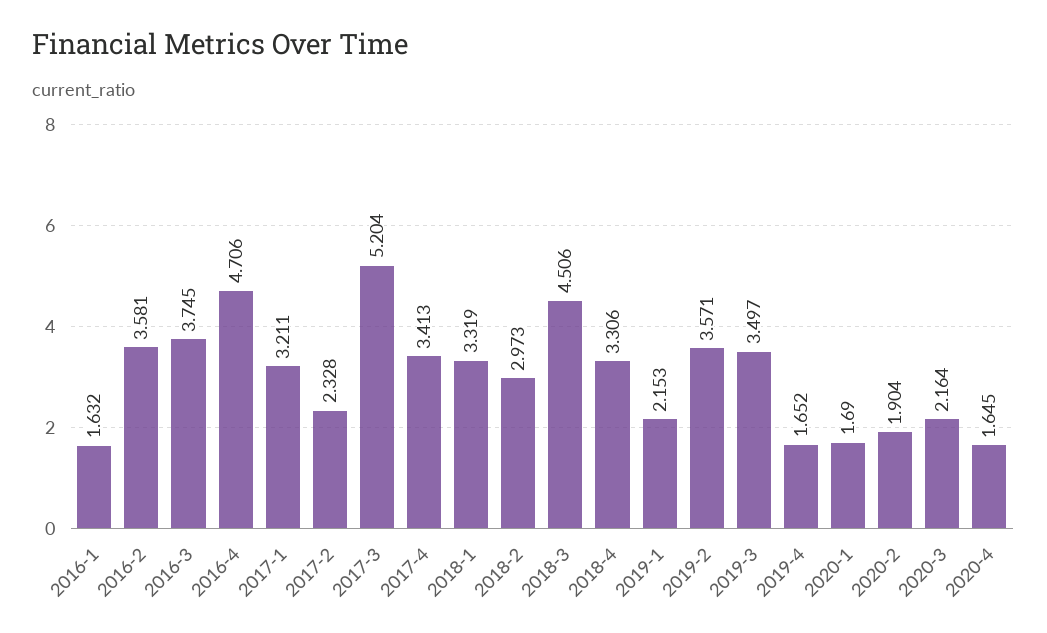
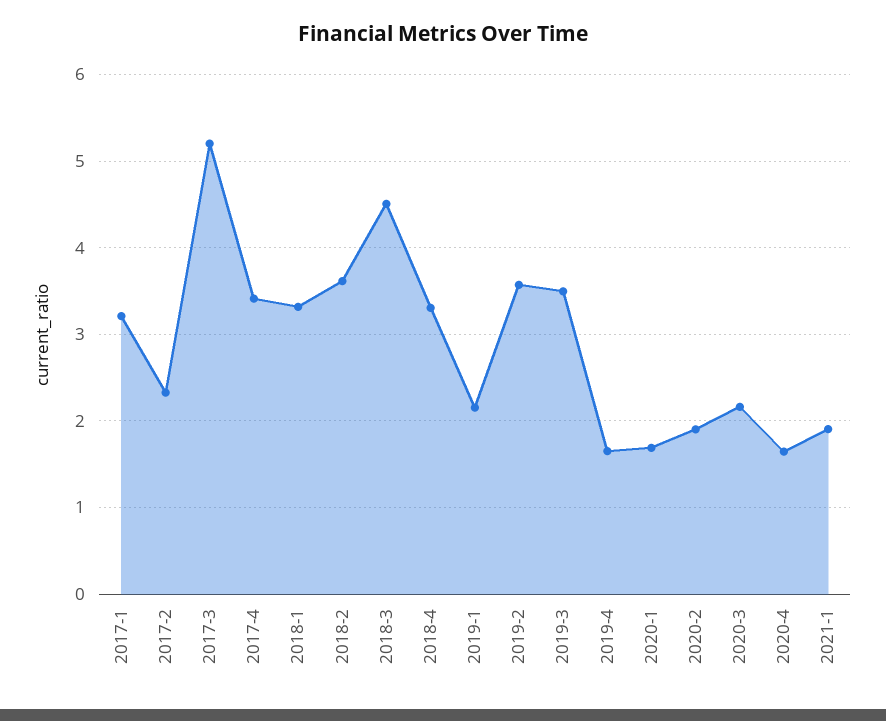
2016-1: 1.632 -> none
2016-2: 3.581 -> none
2016-3: 3.745 -> none
2016-4: 4.706 -> none
2018-2: 2.973 -> 3.6
2021-1: none -> 1.9

